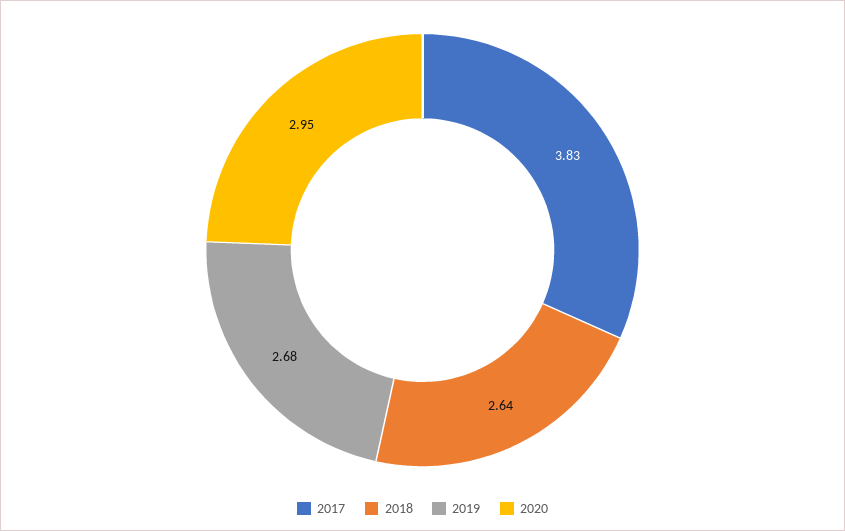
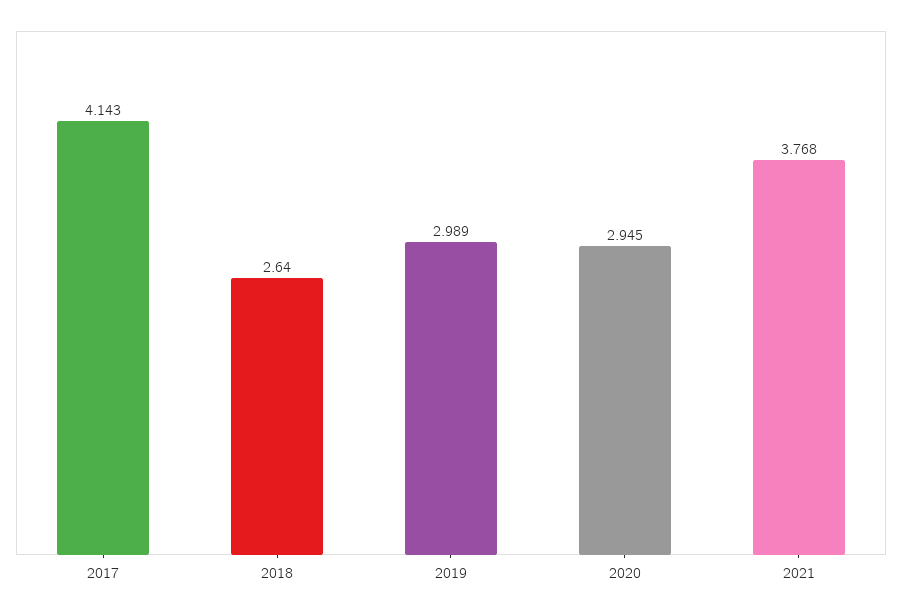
2017: 3.83 -> 4.143
2019: 2.68 -> 2.989
2021: none -> 3.768

